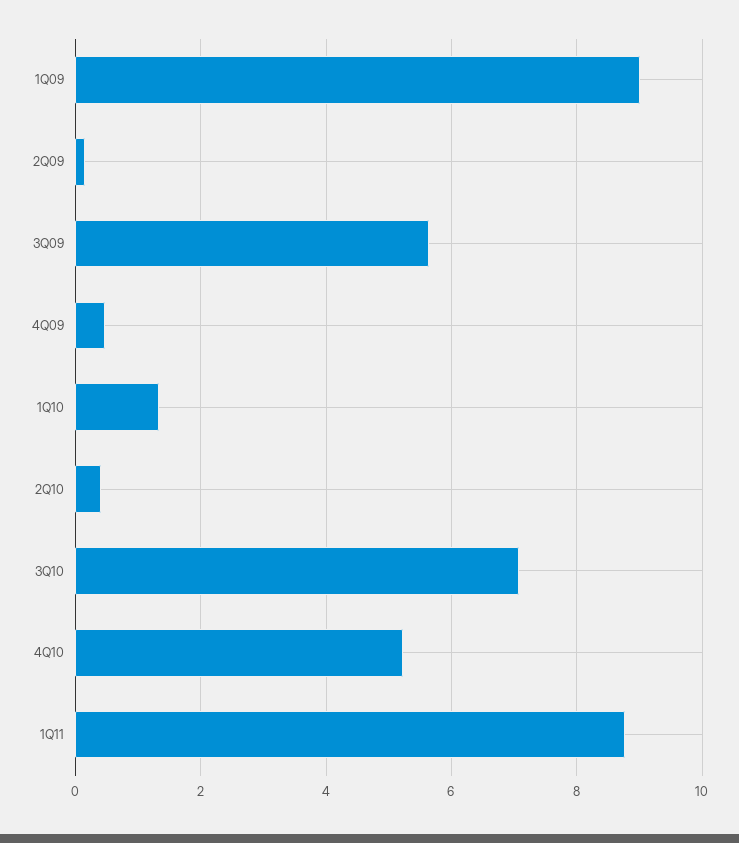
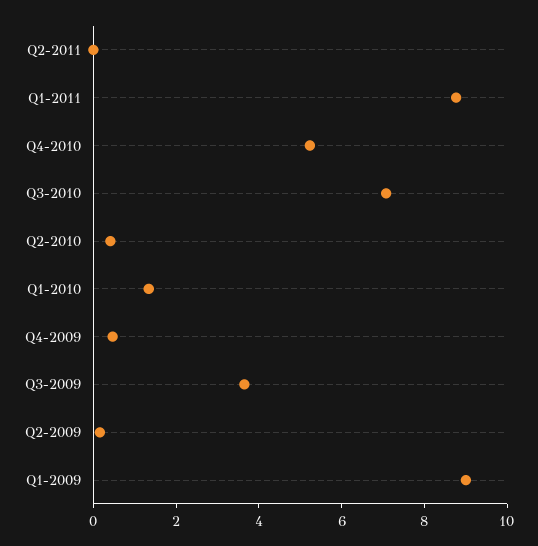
3Q09: 5.6 -> 3.5
Q2-2011: none -> 0

